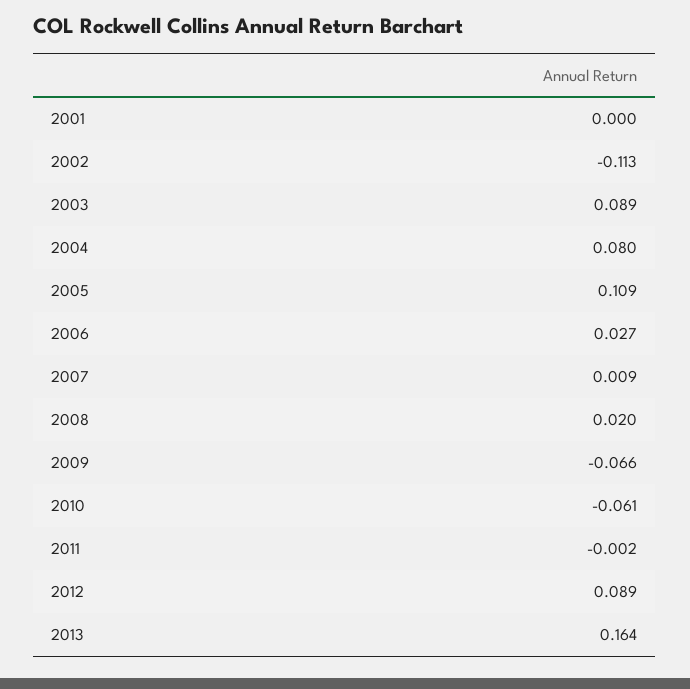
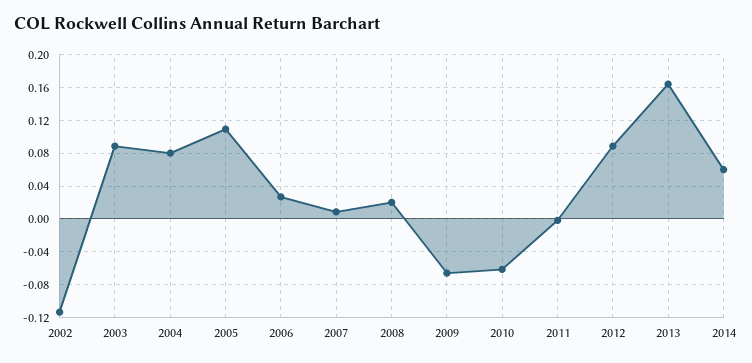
2001: 0 -> none
2014: none -> 0.06

